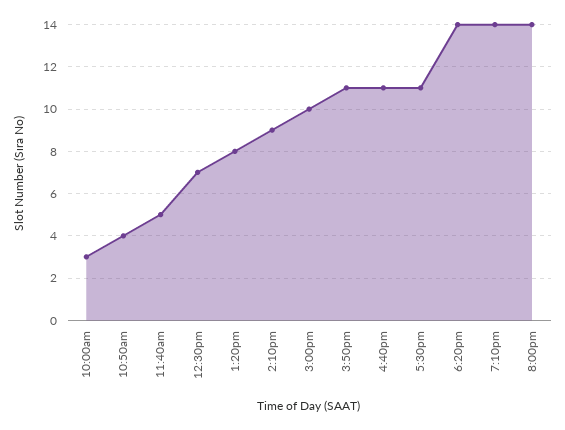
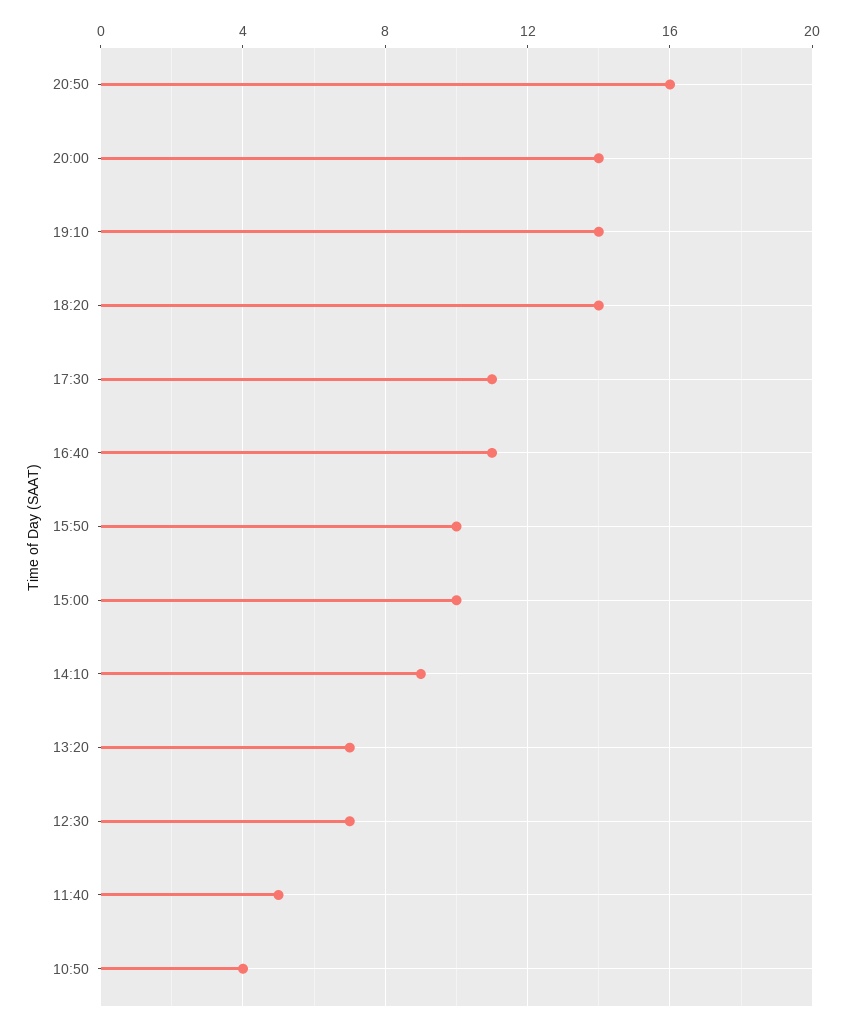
10:00am: 3 -> none
1:20pm: 8 -> 7
3:50pm: 11 -> 10
20:50: none -> 16

